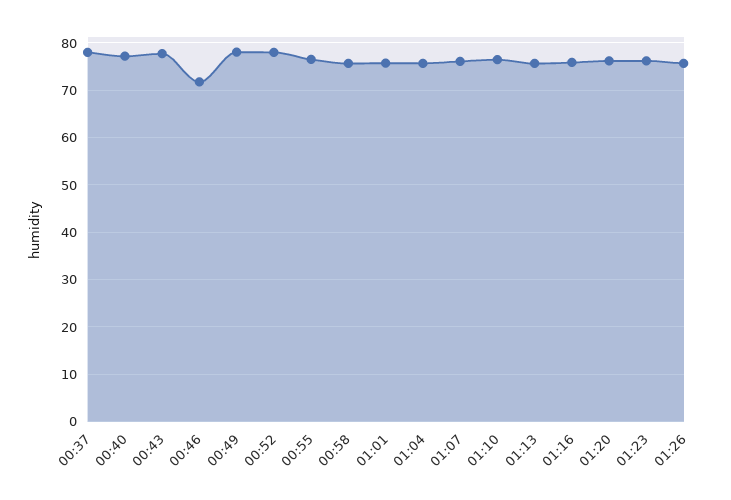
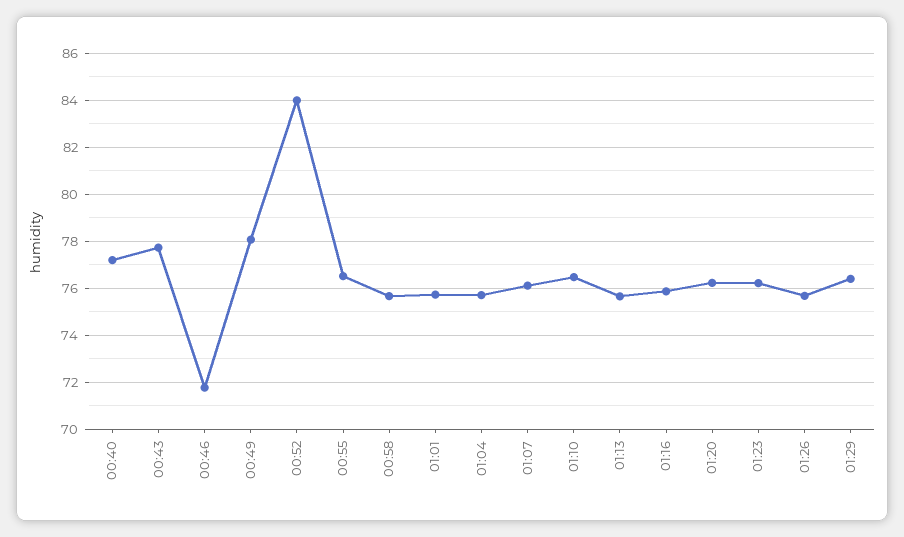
00:37: 78 -> none
00:52: 78 -> 84
01:29: none -> 76.5

